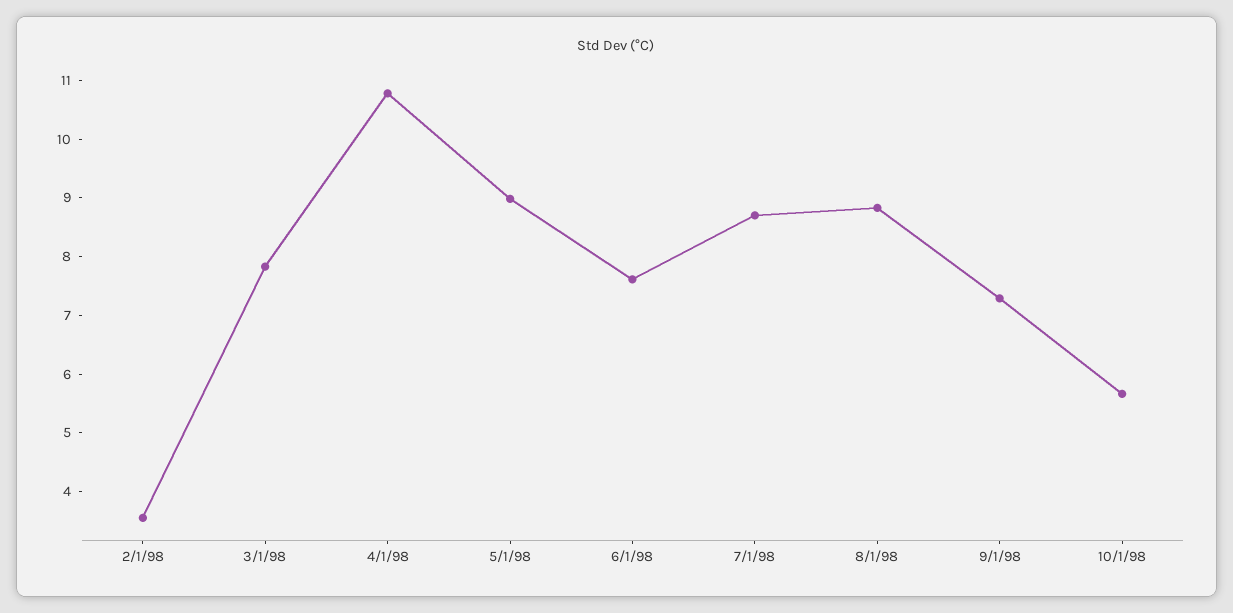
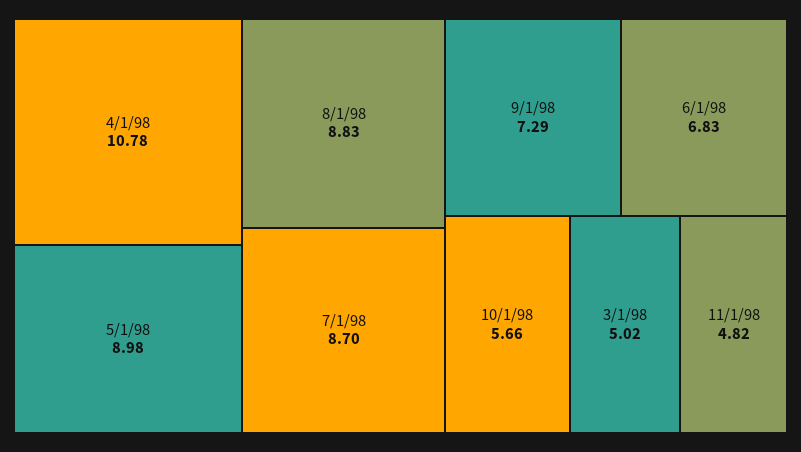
2/1/98: 3.6 -> none
3/1/98: 7.8 -> 5.02
6/1/98: 7.6 -> 6.83
11/1/98: none -> 4.82

